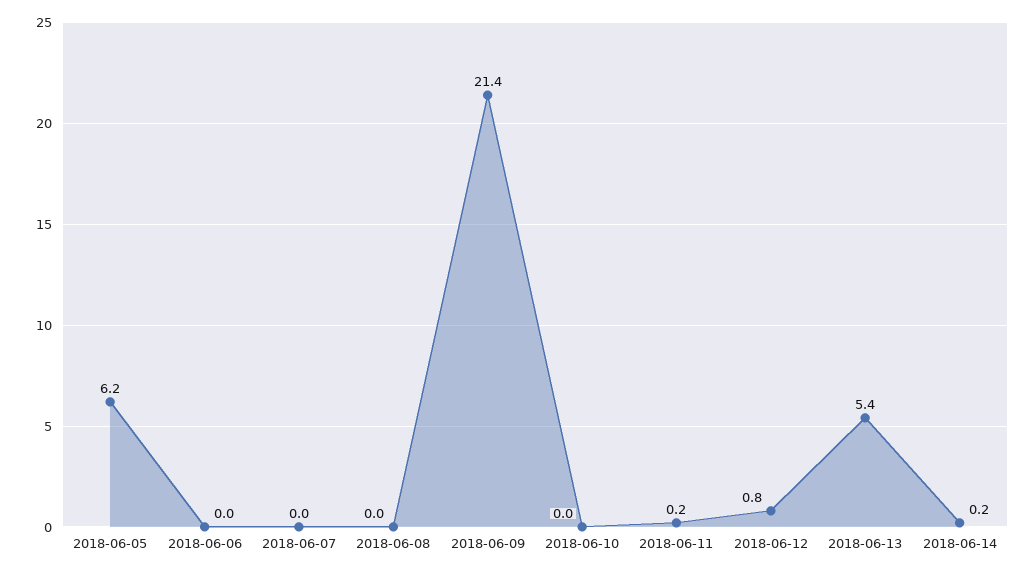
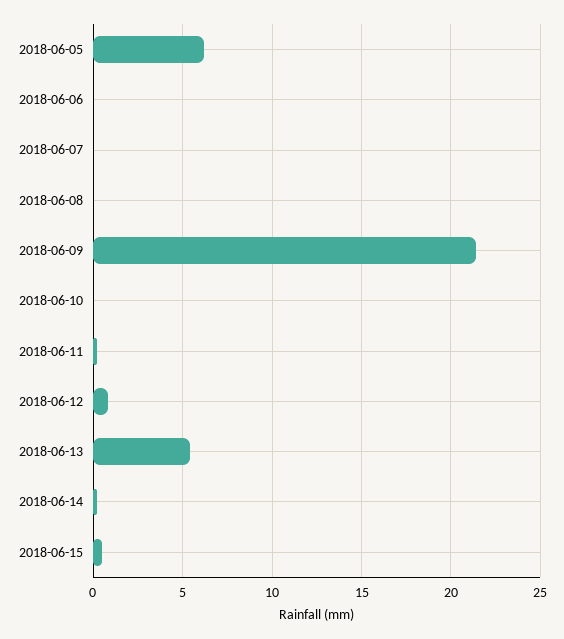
2018-06-15: none -> 0.5

